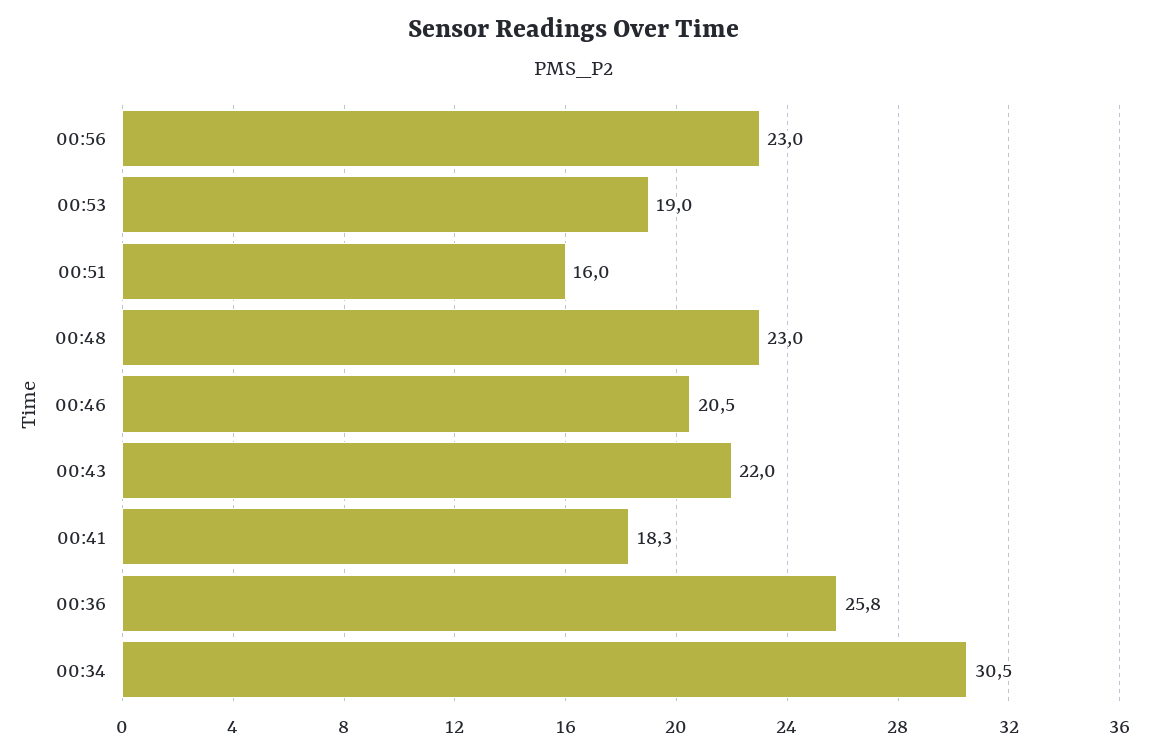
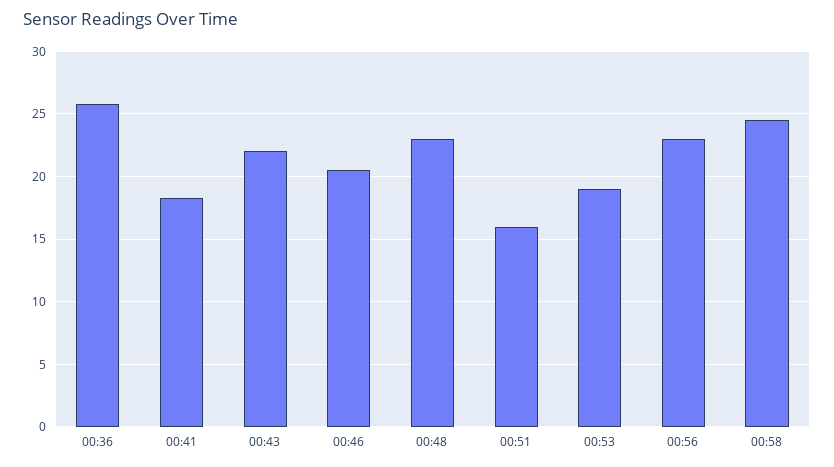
00:34: 30.5 -> none
00:58: none -> 24.5

